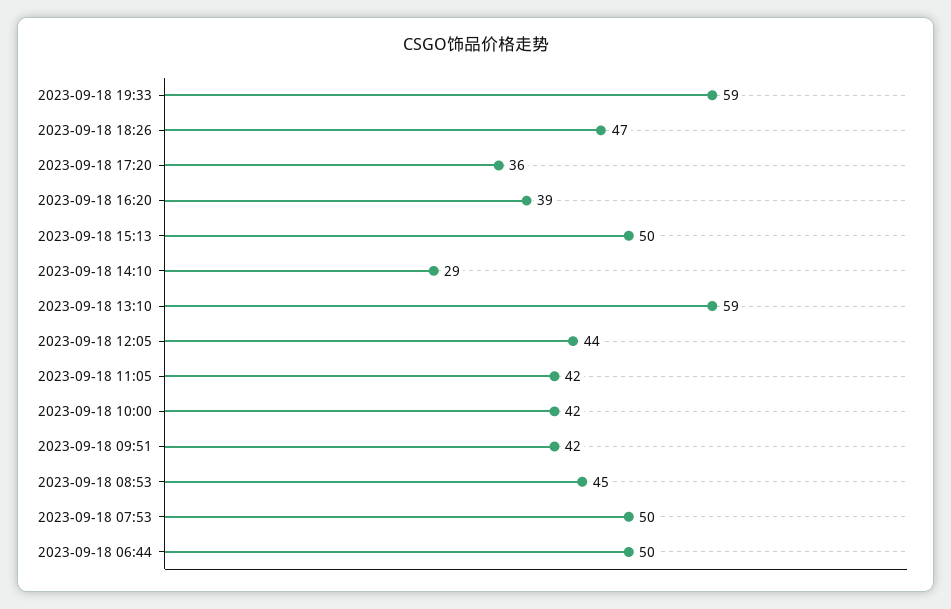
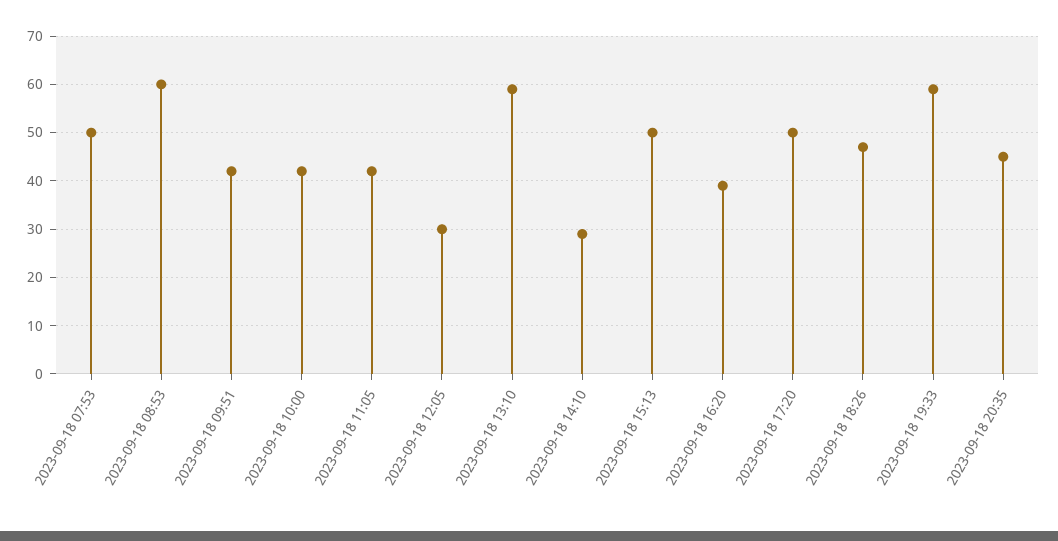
2023-09-18 17:20: 36 -> 50
2023-09-18 12:05: 44 -> 30
2023-09-18 08:53: 45 -> 60
2023-09-18 06:44: 50 -> none
2023-09-18 20:35: none -> 45

